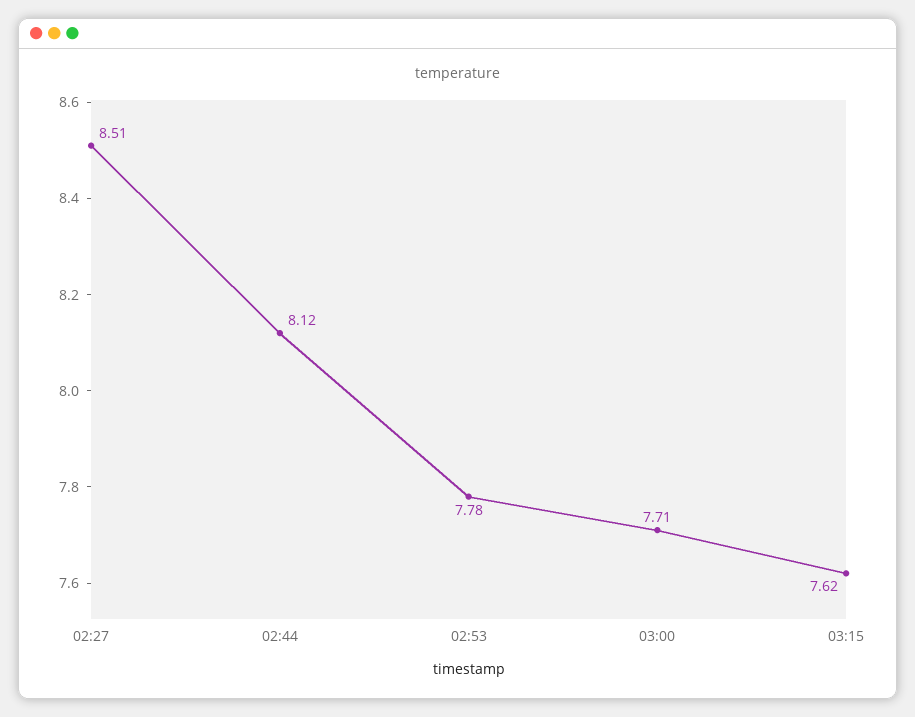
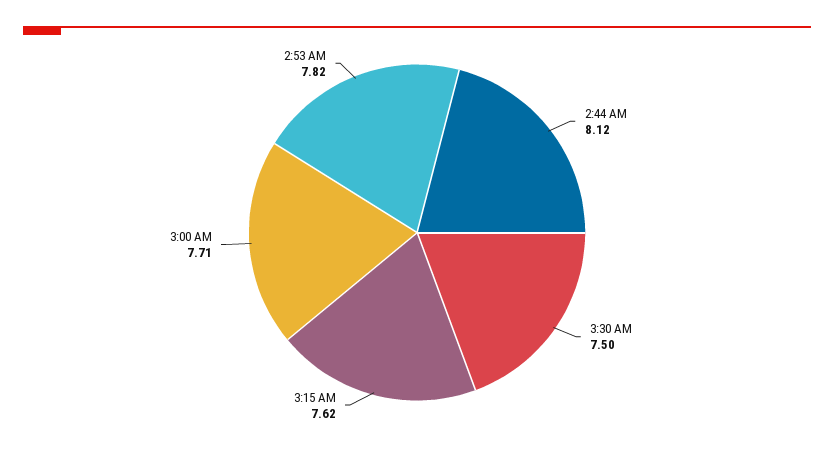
02:27: 8.51 -> none
02:53: 7.78 -> 7.82
3:30 AM: none -> 7.5

